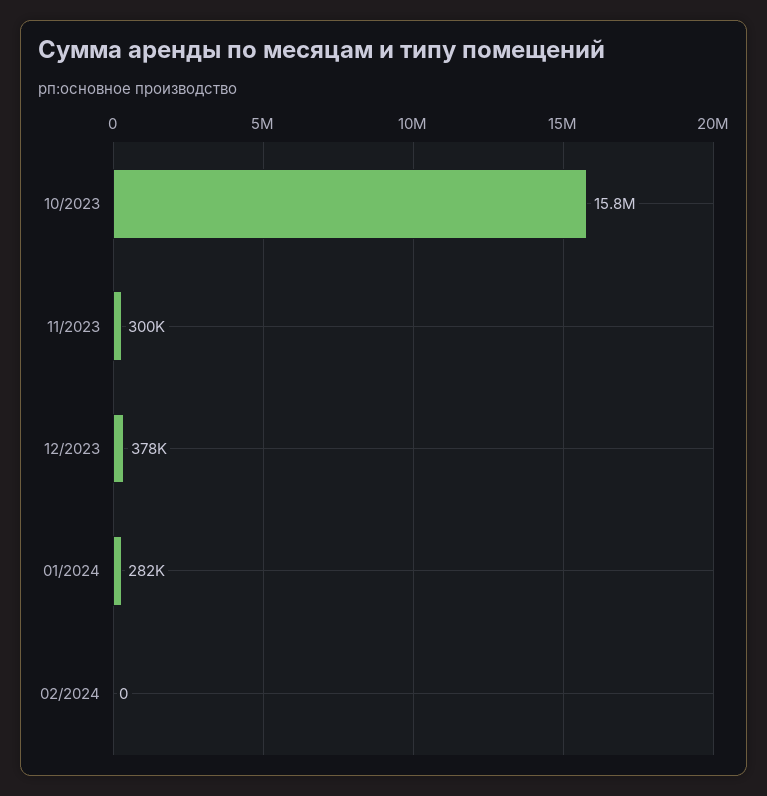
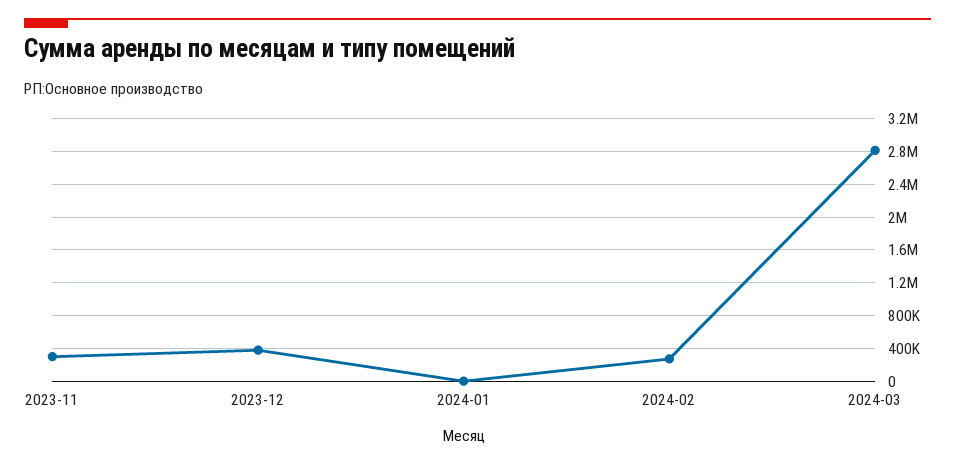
10/2023: 15800000 -> none
01/2024: 282000 -> 0
02/2024: 0 -> 300000
2024-03: none -> 2800000

